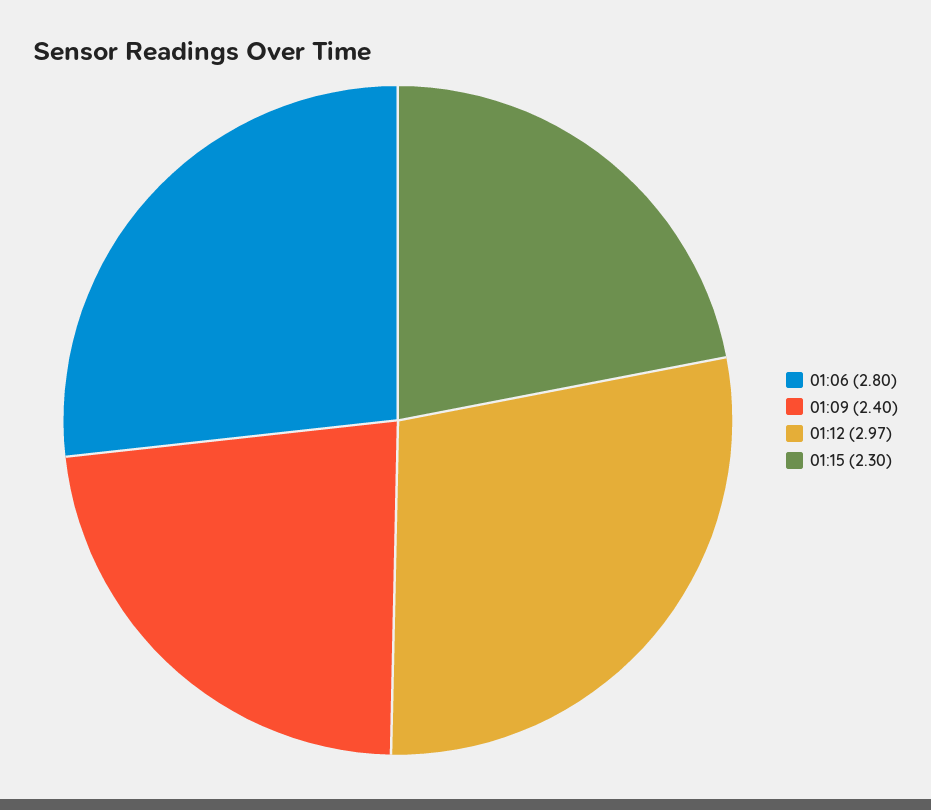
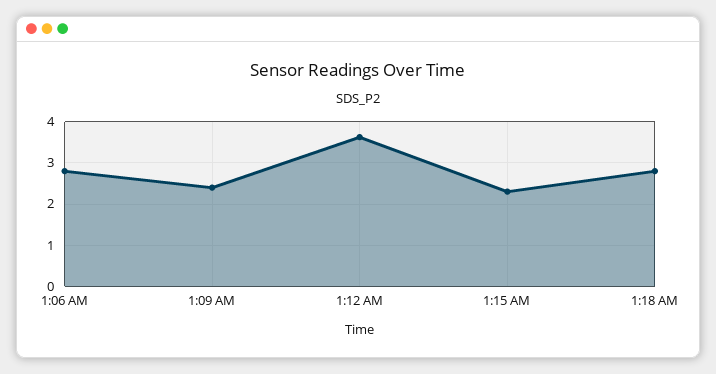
01:12: 2.97 -> 3.6
1:18 AM: none -> 2.8

